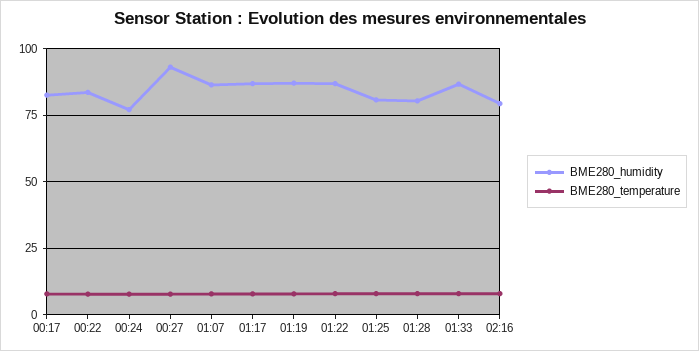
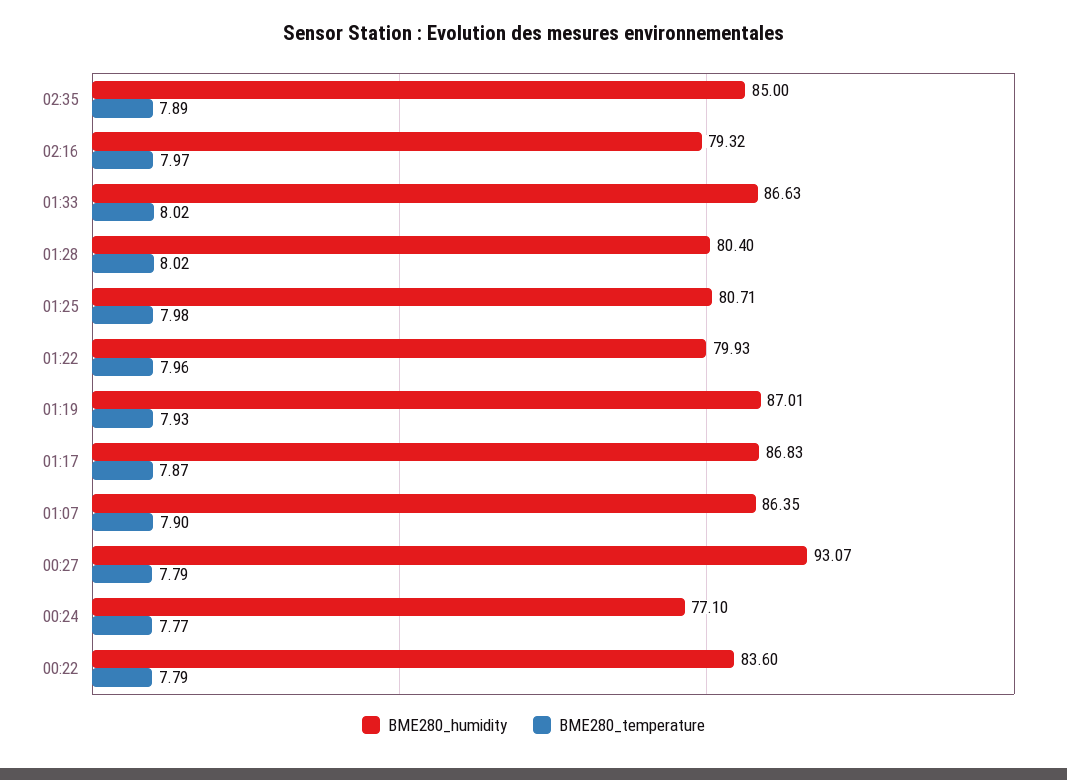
BME280_humidity, 00:17: 82.5 -> none
BME280_temperature, 00:17: 7.5 -> none
BME280_humidity, 01:22: 87.5 -> 79.93
BME280_humidity, 02:35: none -> 85
BME280_temperature, 02:35: none -> 7.89

